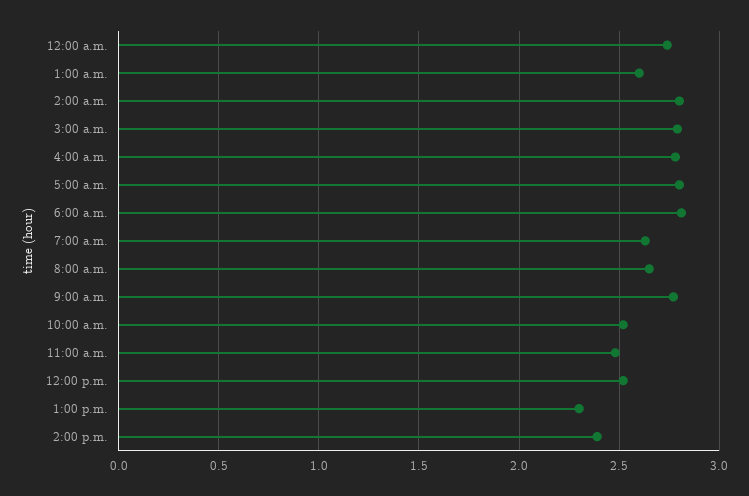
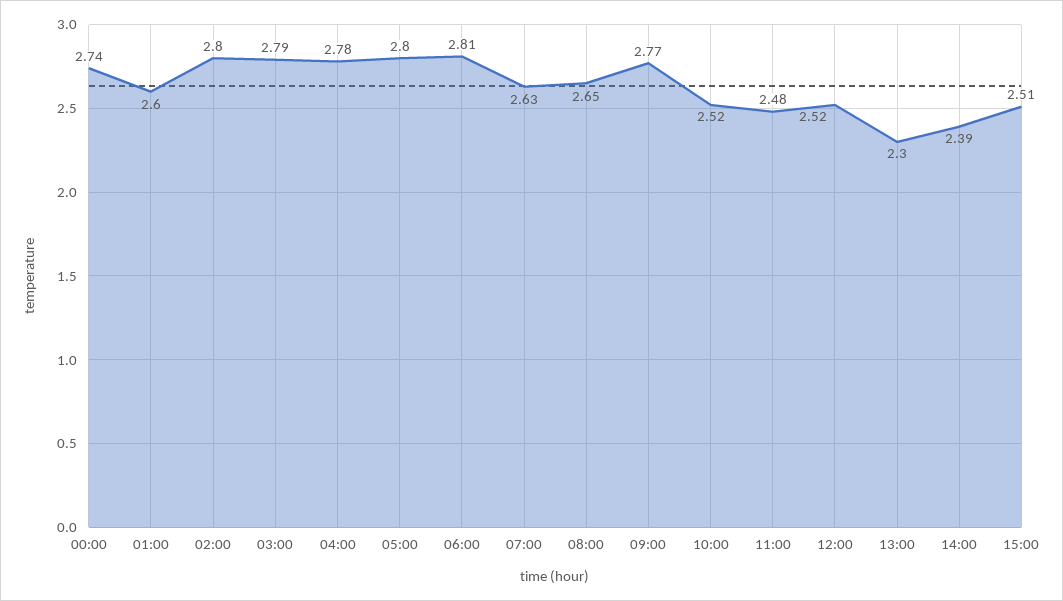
15:00: none -> 2.51

